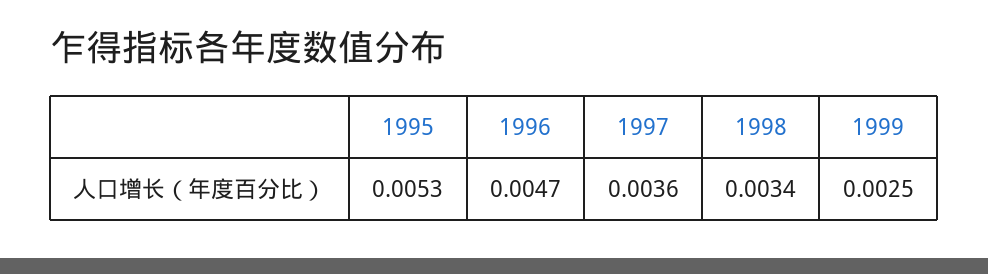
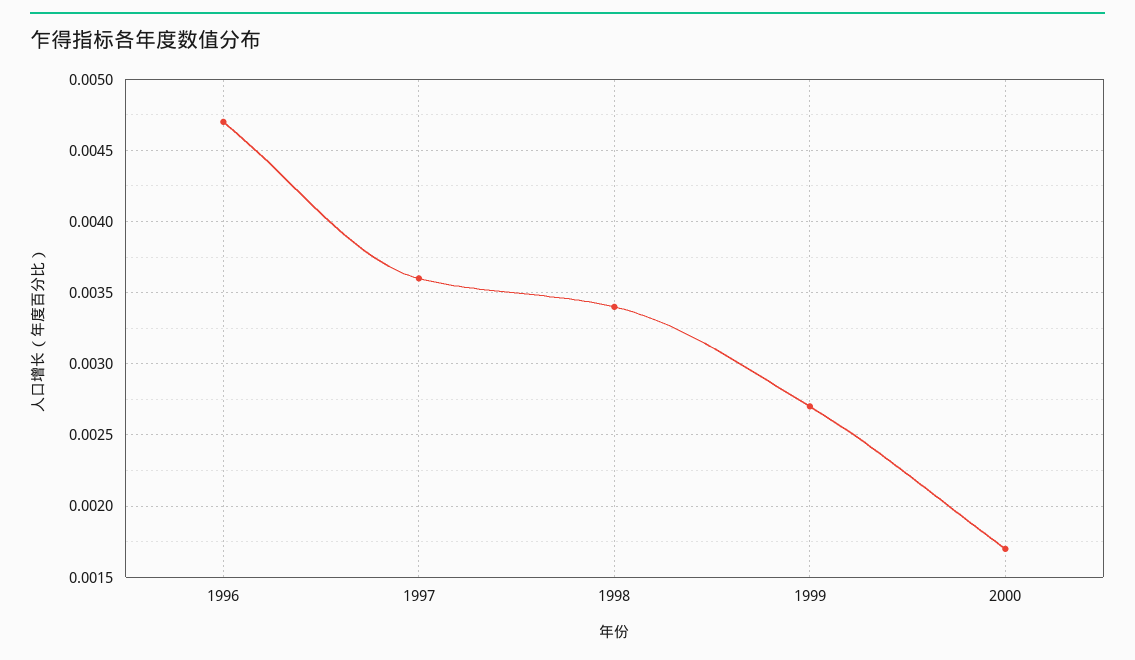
1995: 0.0053 -> none
1999: 0.0025 -> 0.0027
2000: none -> 0.0017

